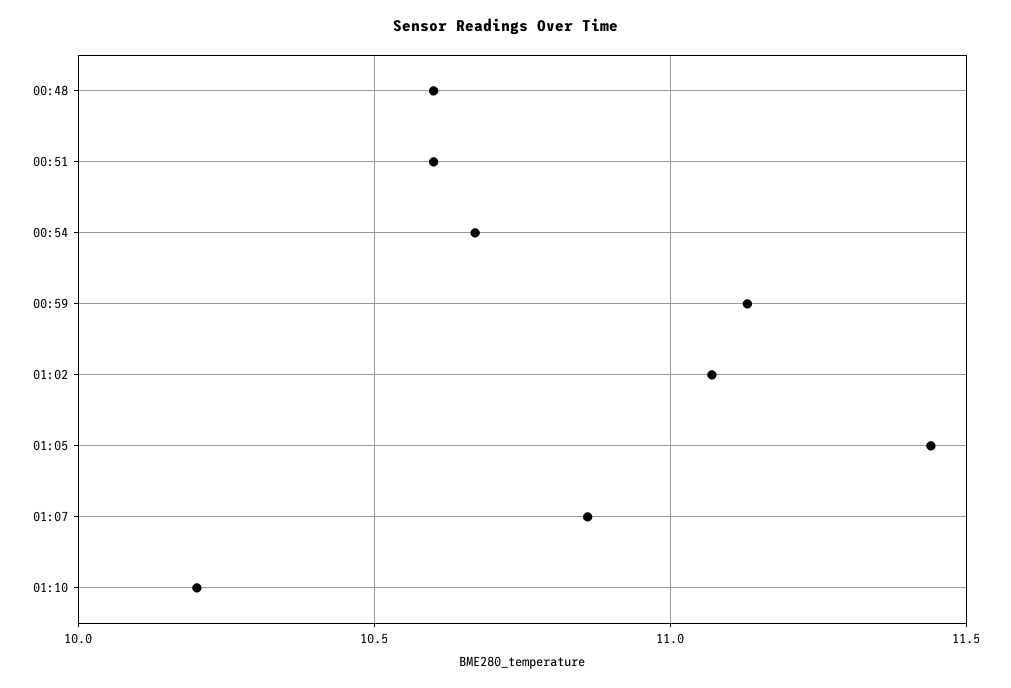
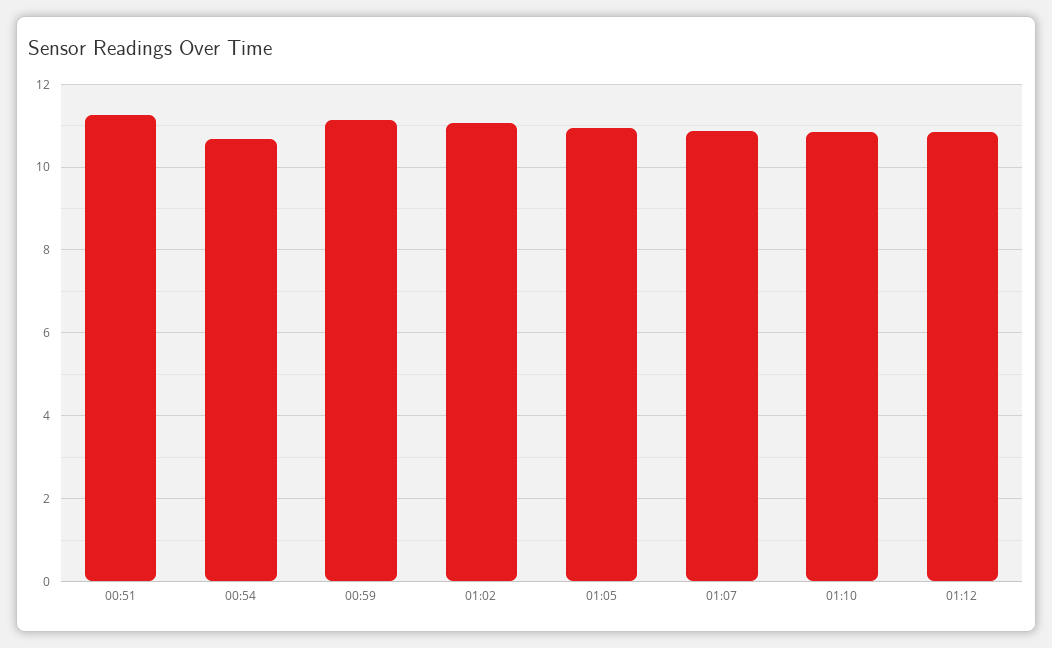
00:48: 10.6 -> none
00:51: 10.6 -> 11.2
01:05: 11.45 -> 11
01:10: 10.2 -> 10.8
01:12: none -> 10.8

